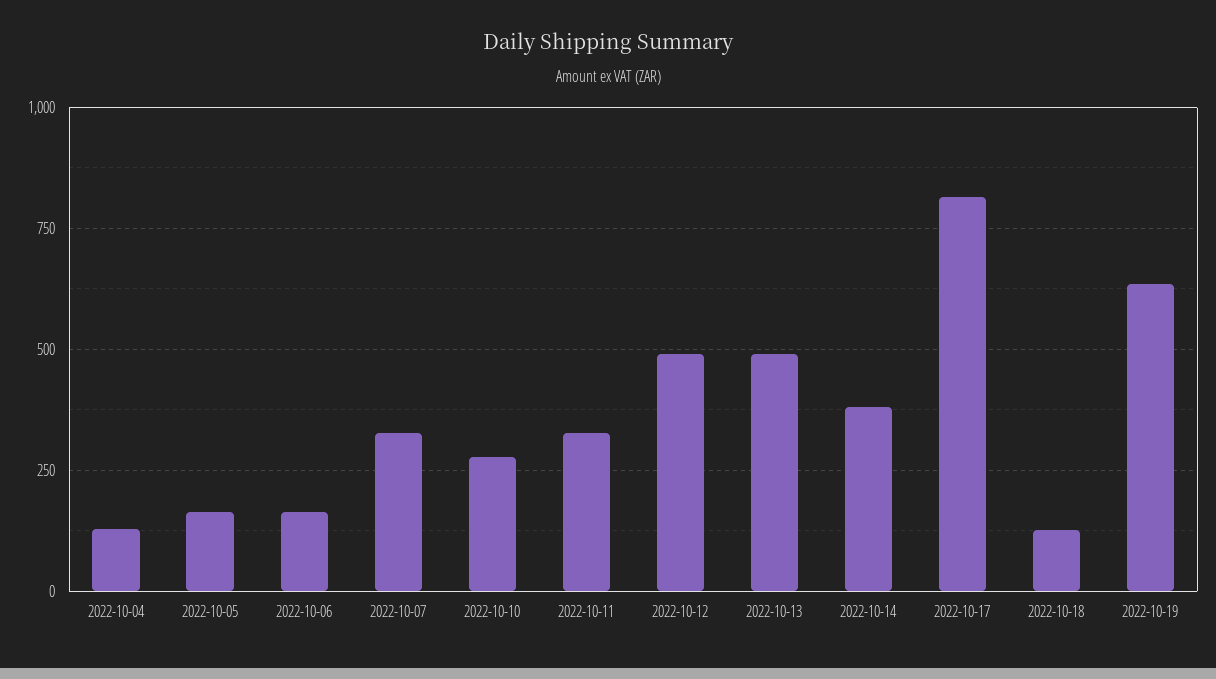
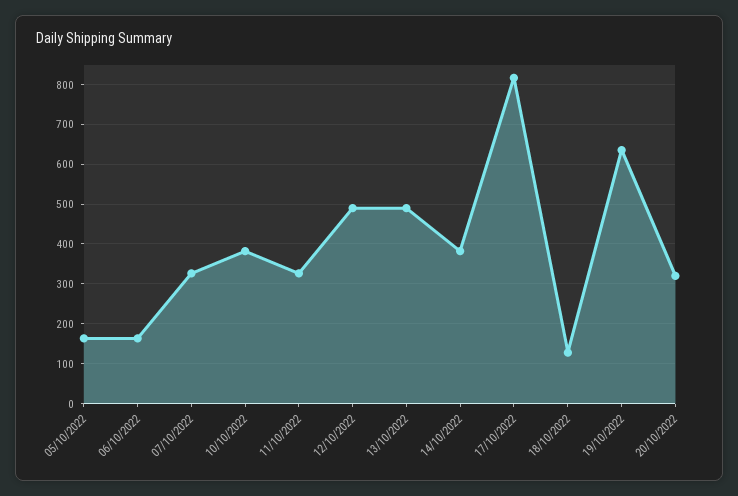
2022-10-04: 125 -> none
2022-10-10: 275 -> 380
20/10/2022: none -> 320

